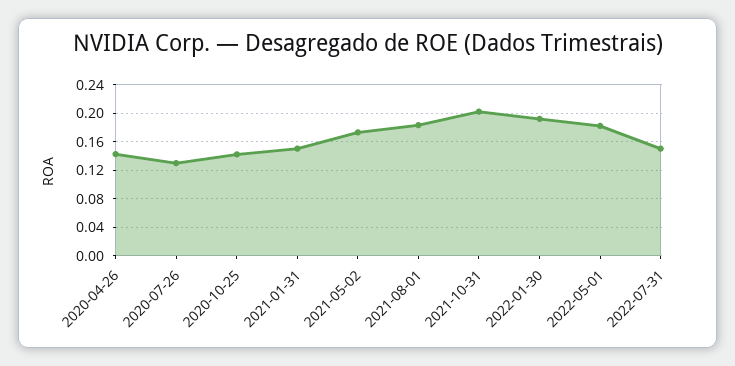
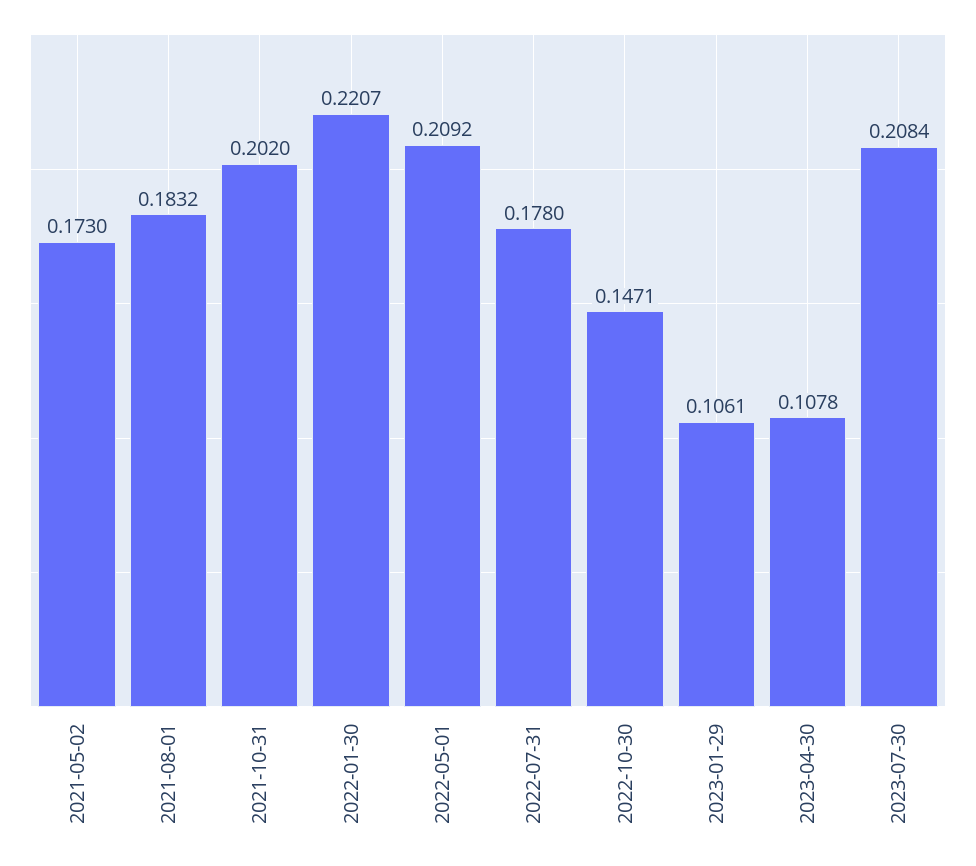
2020-04-26: 0.14 -> none
2020-07-26: 0.13 -> none
2020-10-25: 0.14 -> none
2021-01-31: 0.15 -> none
2022-01-30: 0.19 -> 0.2207
2022-05-01: 0.18 -> 0.2092
2022-07-31: 0.15 -> 0.178
2022-10-30: none -> 0.1471
2023-01-29: none -> 0.1061
2023-04-30: none -> 0.1078
2023-07-30: none -> 0.2084

